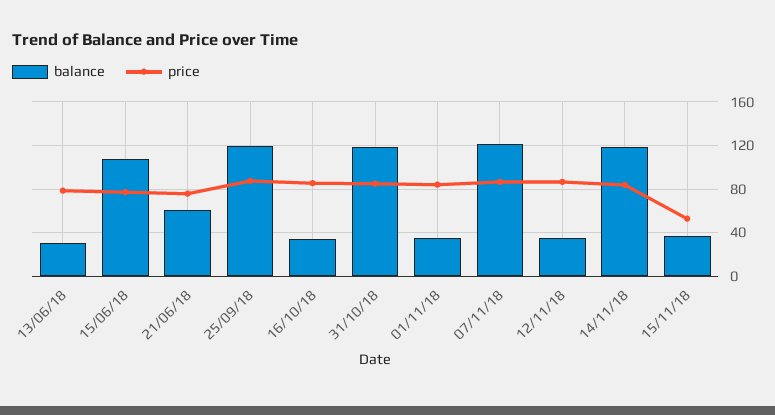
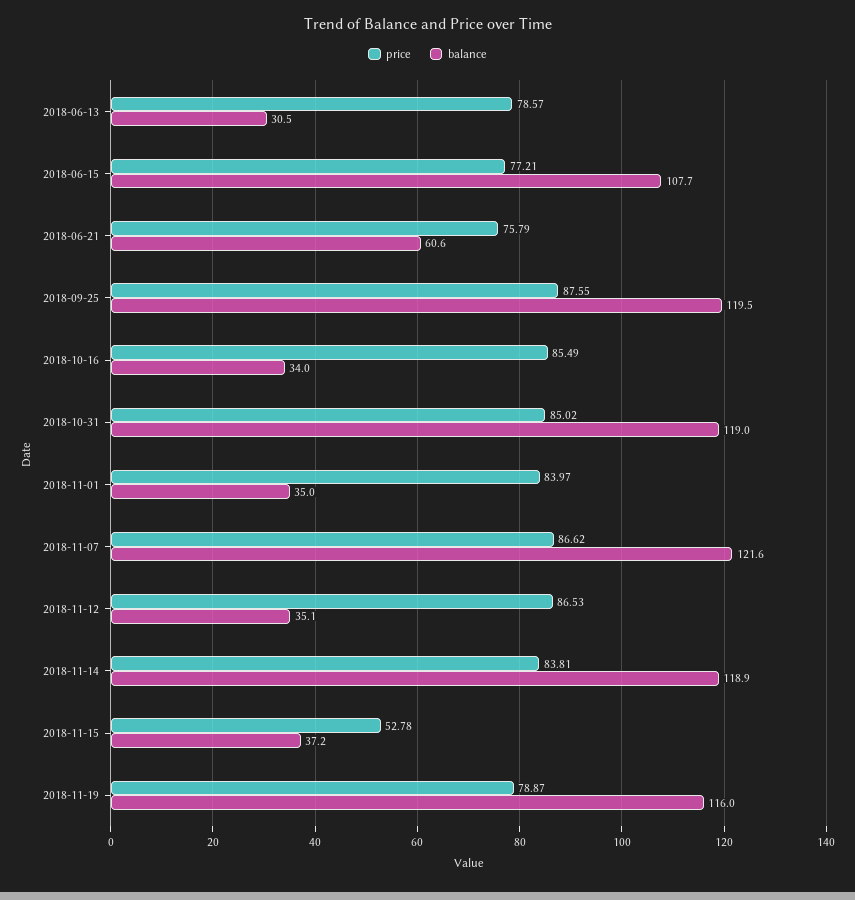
price, 2018-11-19: none -> 78.87
balance, 2018-11-19: none -> 116

